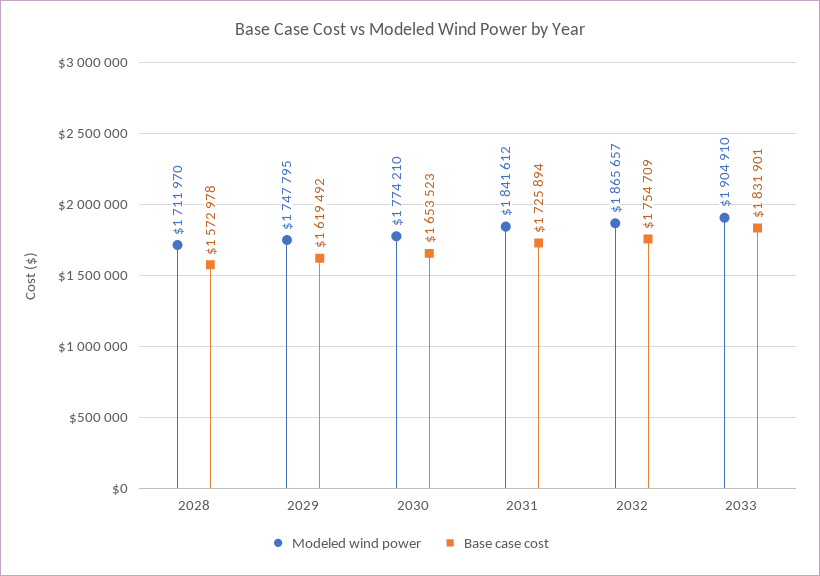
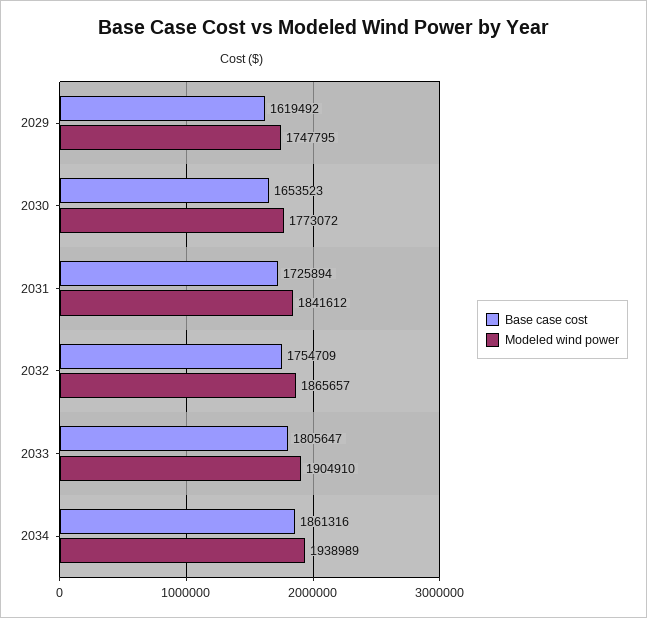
Modeled wind power, 2028: 1711970 -> none
Base case cost, 2028: 1572978 -> none
Modeled wind power, 2030: 1774210 -> 1773072
Base case cost, 2033: 1831901 -> 1805647
Base case cost, 2034: none -> 1861316
Modeled wind power, 2034: none -> 1938989

